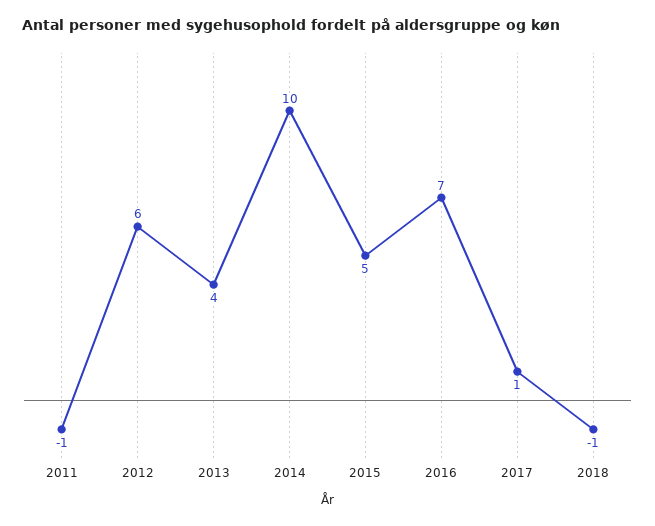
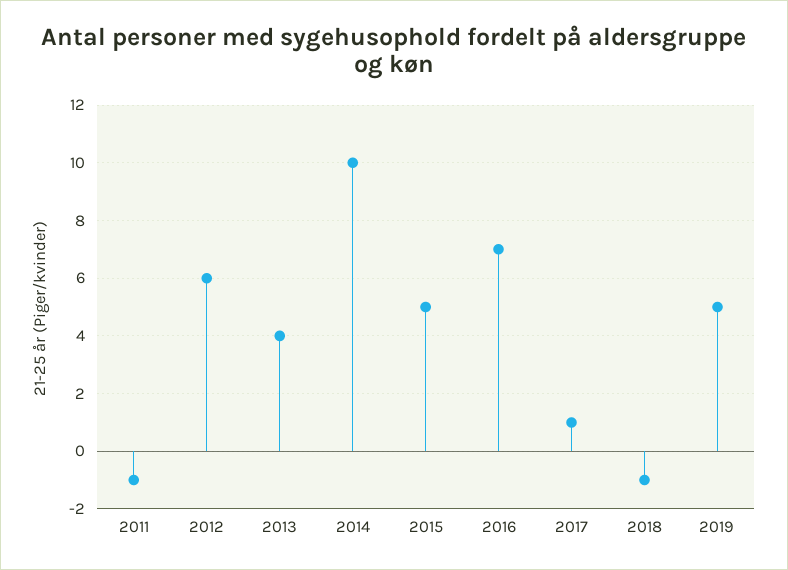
2019: none -> 5

